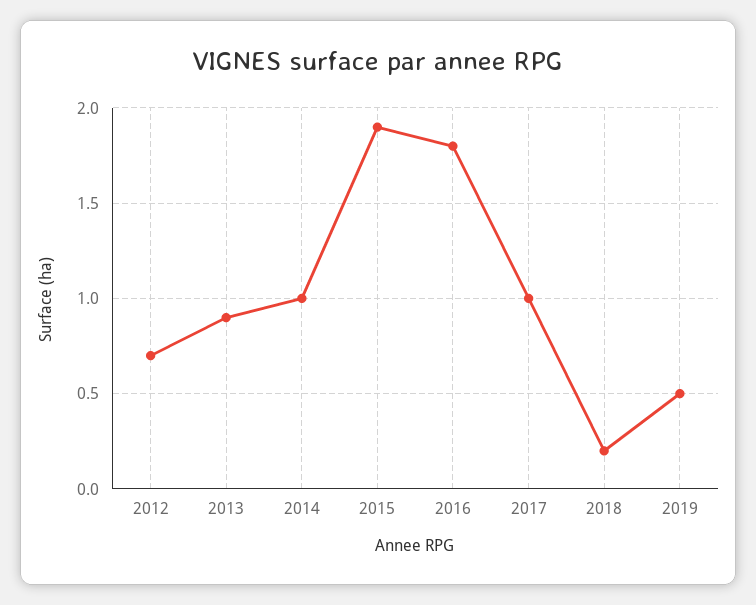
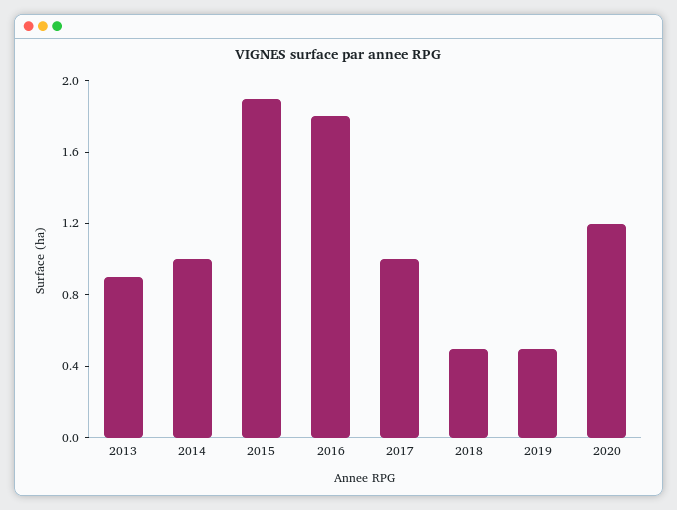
2012: 0.7 -> none
2018: 0.2 -> 0.5
2020: none -> 1.2

